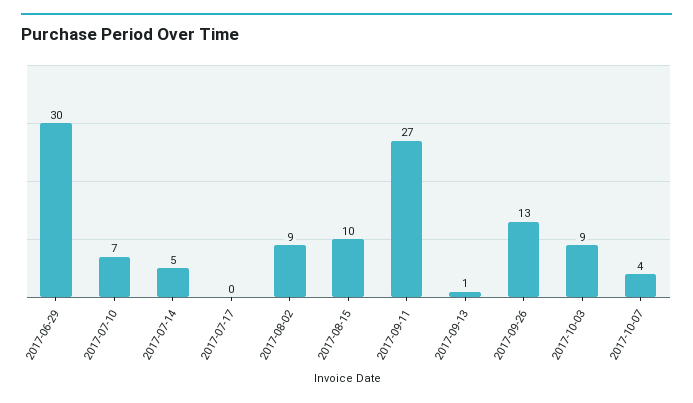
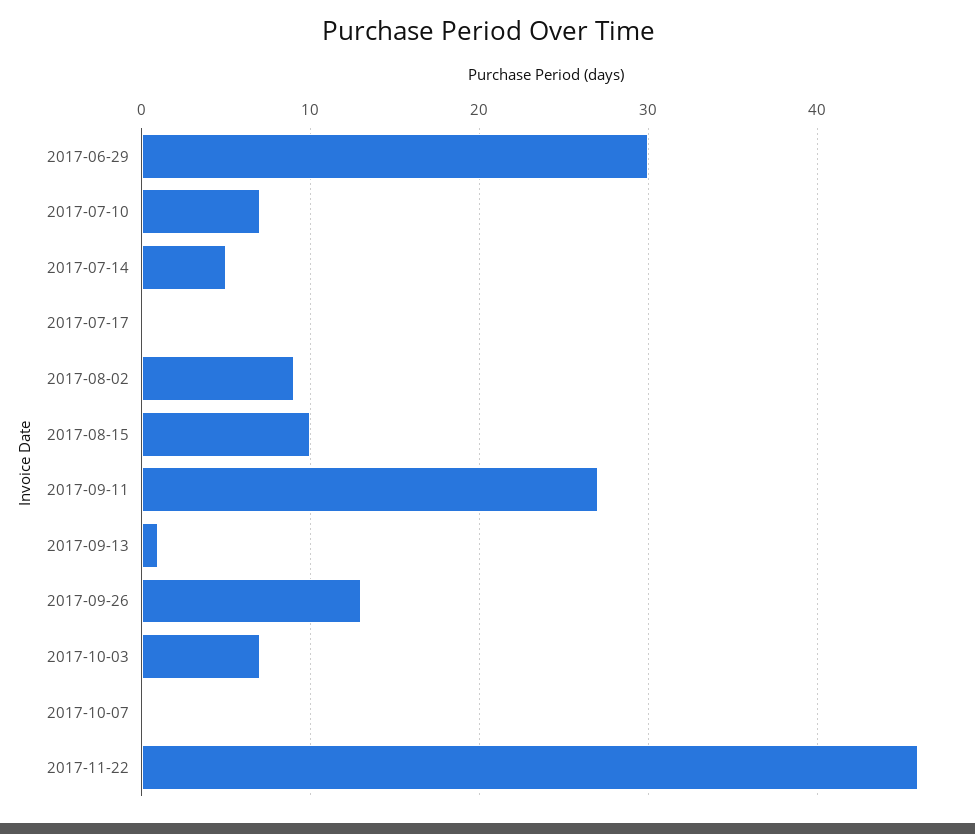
2017-10-03: 9 -> 7
2017-10-07: 4 -> 0
2017-11-22: none -> 46

